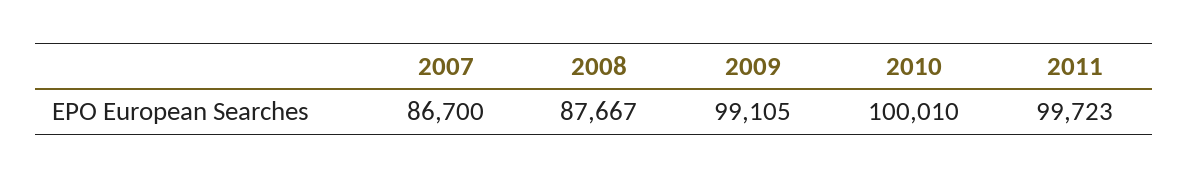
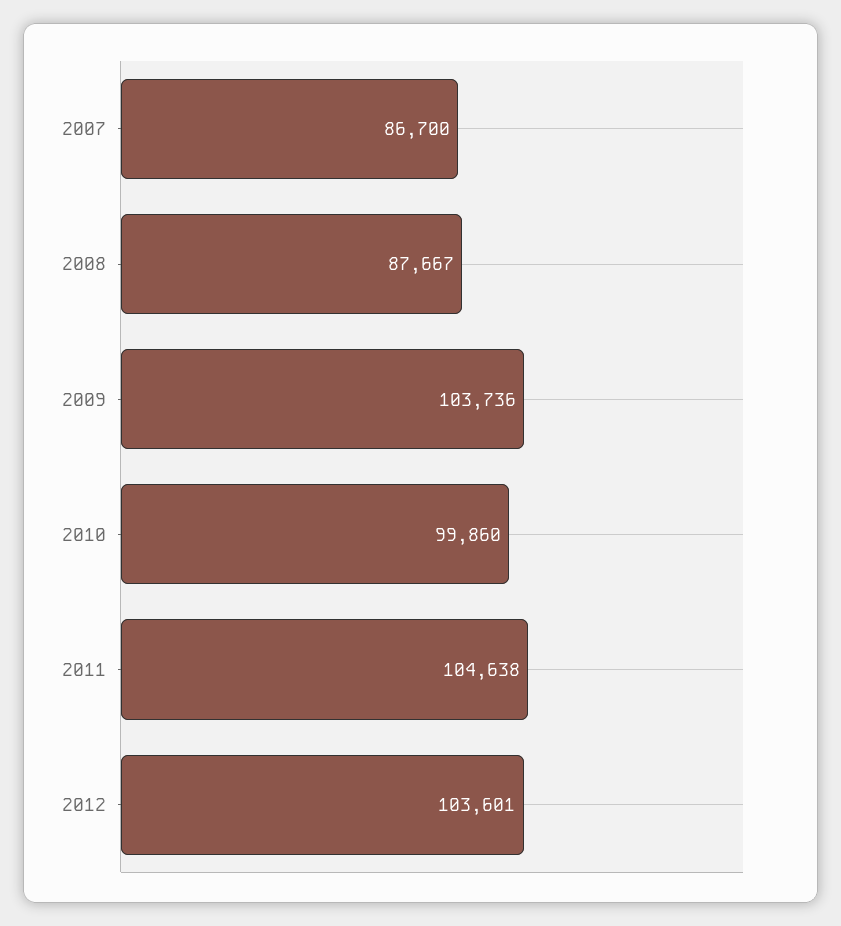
2009: 99105 -> 103736
2010: 100010 -> 99860
2011: 99723 -> 104638
2012: none -> 103601

